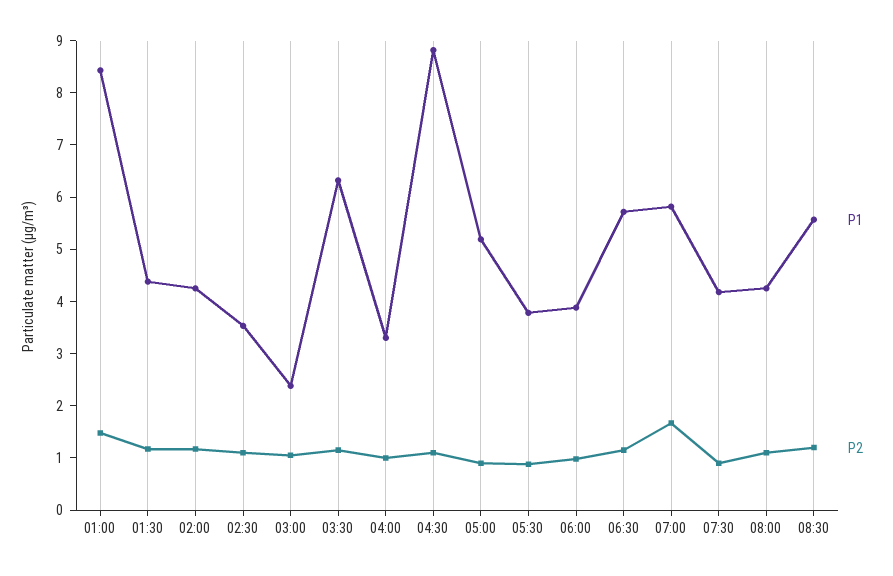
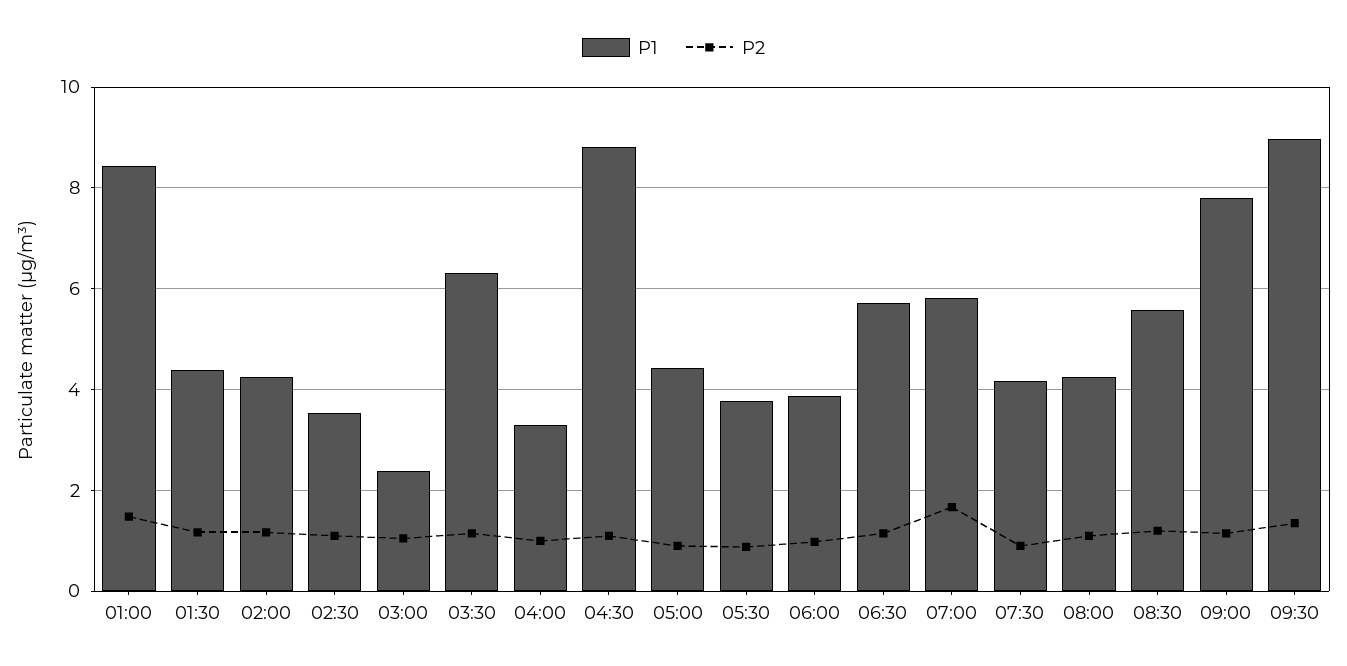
P1, 05:00: 5.2 -> 4.4
P1, 09:00: none -> 7.8
P2, 09:00: none -> 1.2
P1, 09:30: none -> 9
P2, 09:30: none -> 1.4

